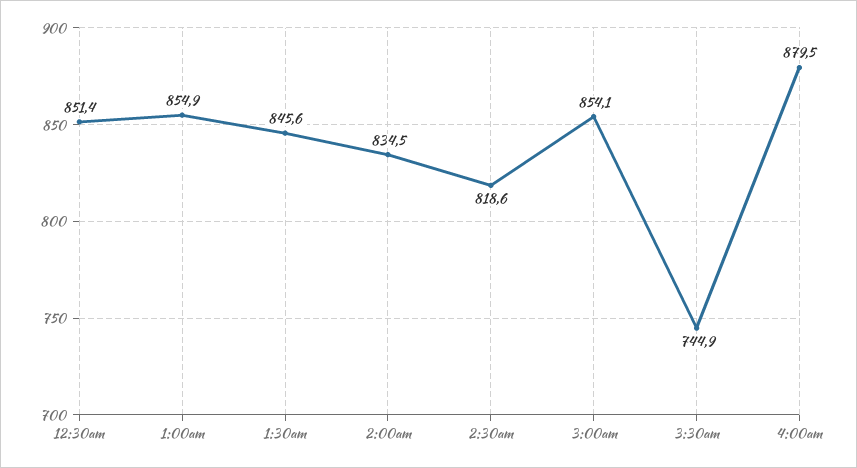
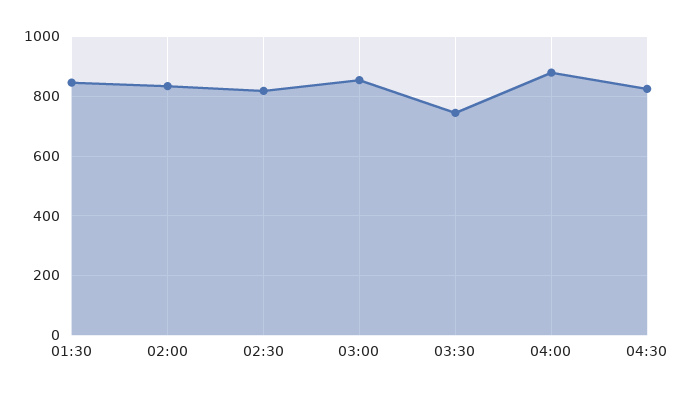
12:30am: 851.4 -> none
1:00am: 854.9 -> none
04:30: none -> 825

